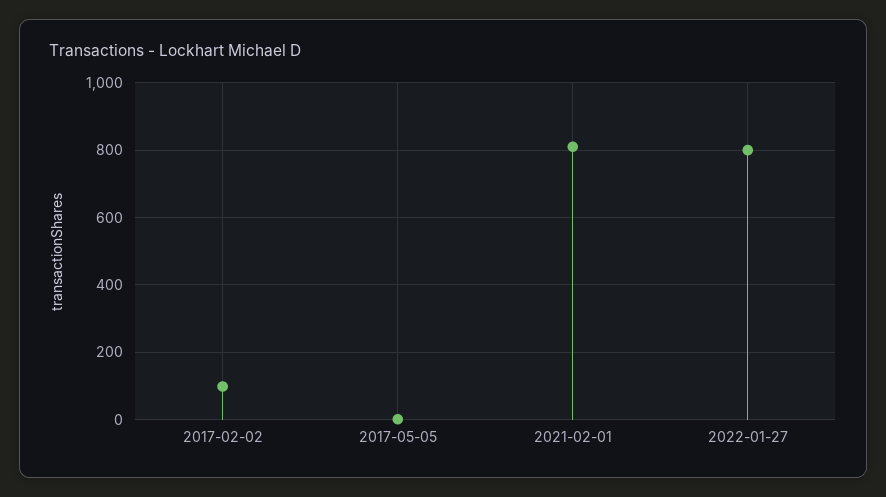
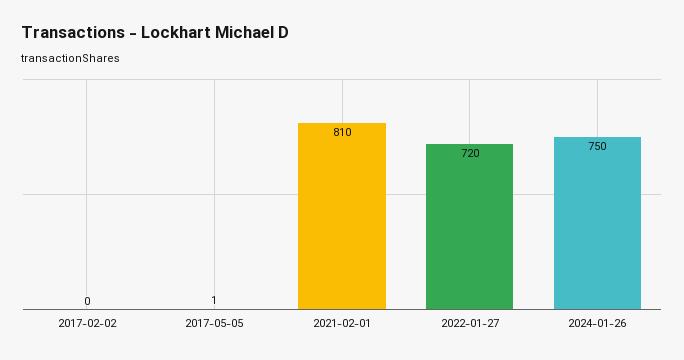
2017-02-02: 100 -> 0
2022-01-27: 800 -> 720
2024-01-26: none -> 750

